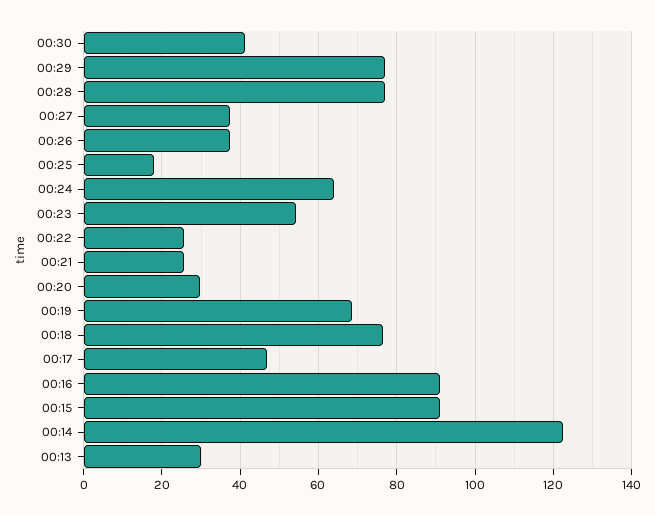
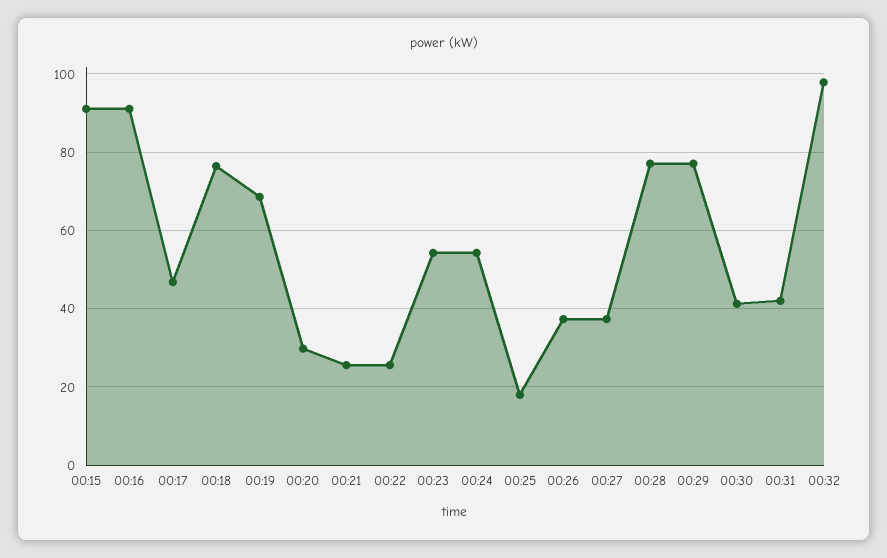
00:24: 64 -> 54
00:14: 122 -> none
00:13: 30 -> none
00:31: none -> 42
00:32: none -> 98

